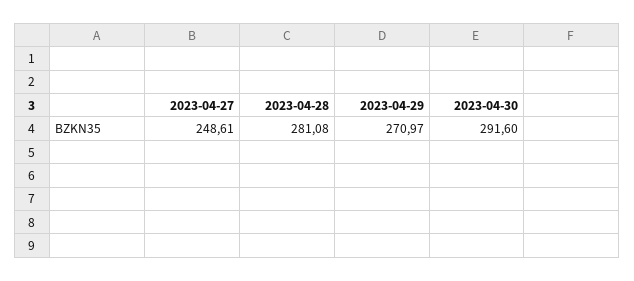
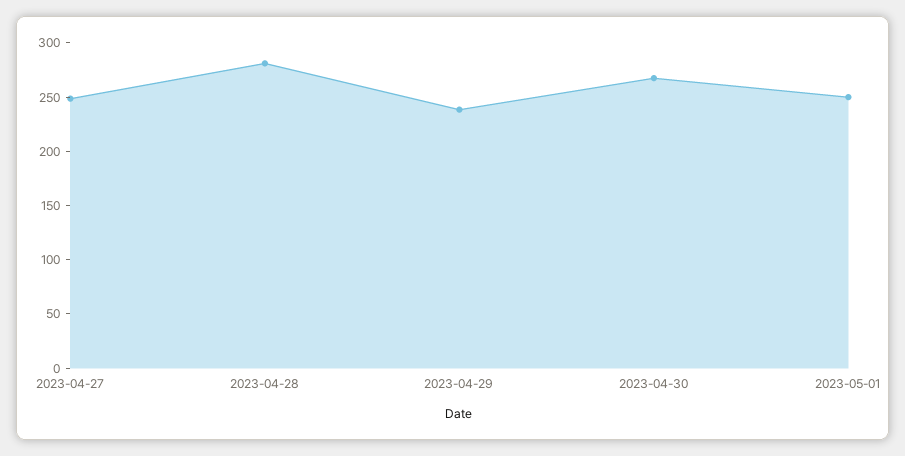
2023-04-29: 270.97 -> 240
2023-04-30: 291.6 -> 270
2023-05-01: none -> 250

